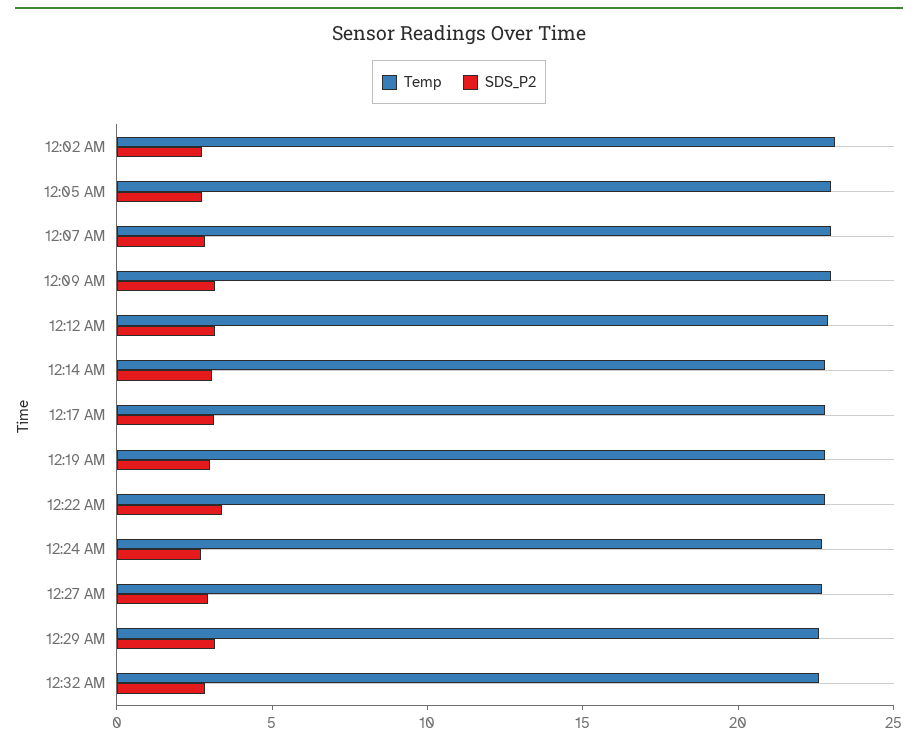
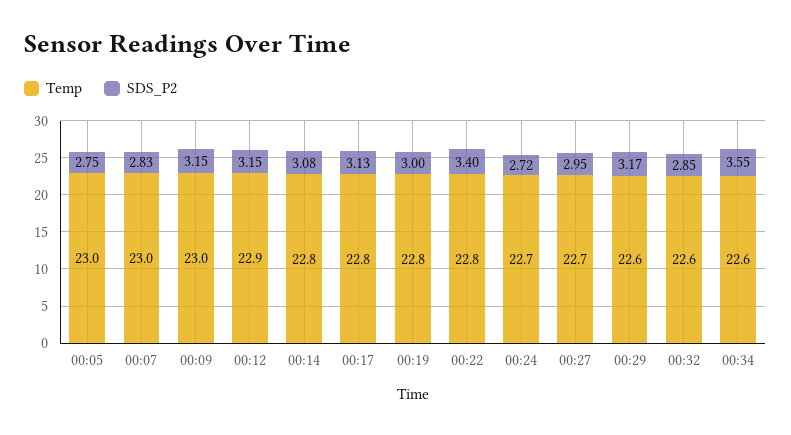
Temp, 12:02 AM: 23 -> none
SDS_P2, 12:02 AM: 3 -> none
Temp, 00:34: none -> 22.6
SDS_P2, 00:34: none -> 3.55

